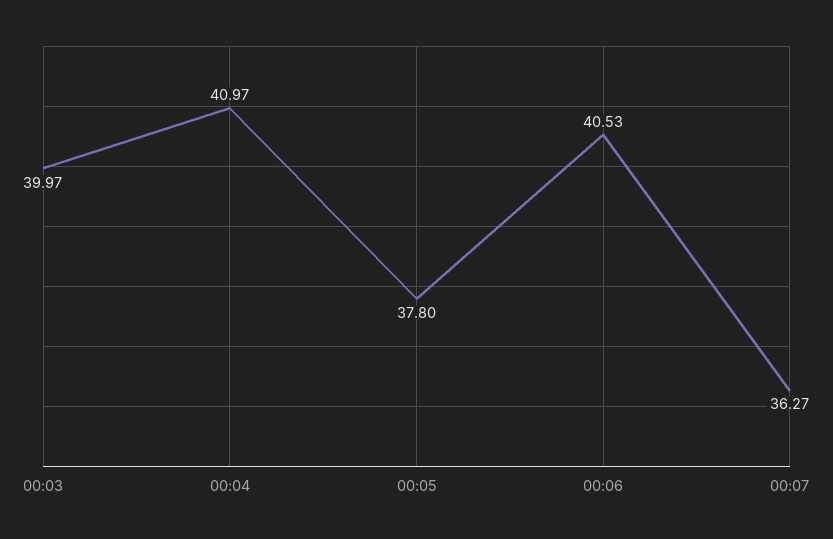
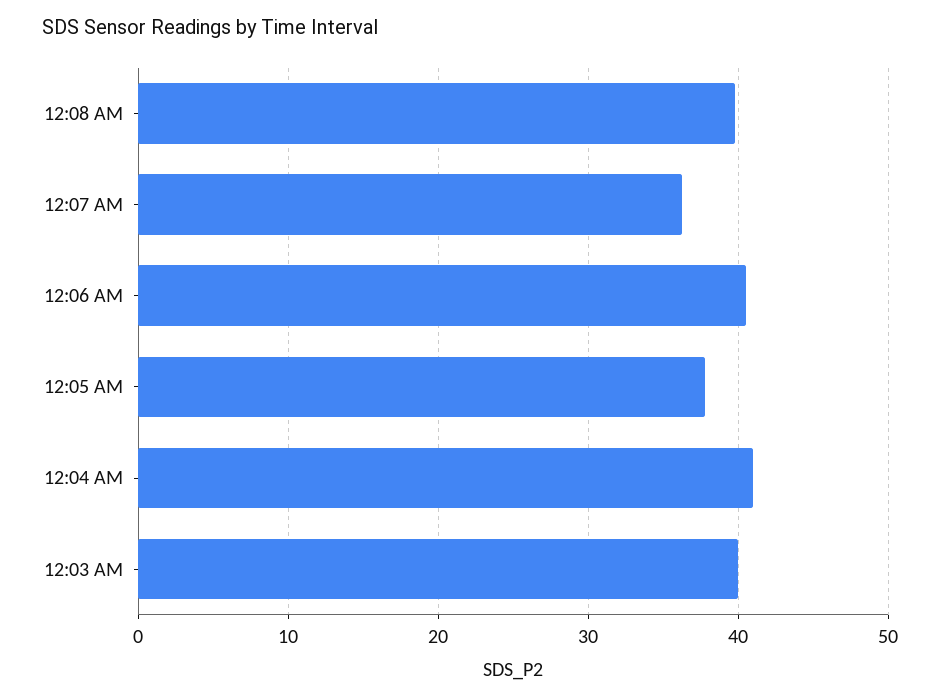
12:08 AM: none -> 40

